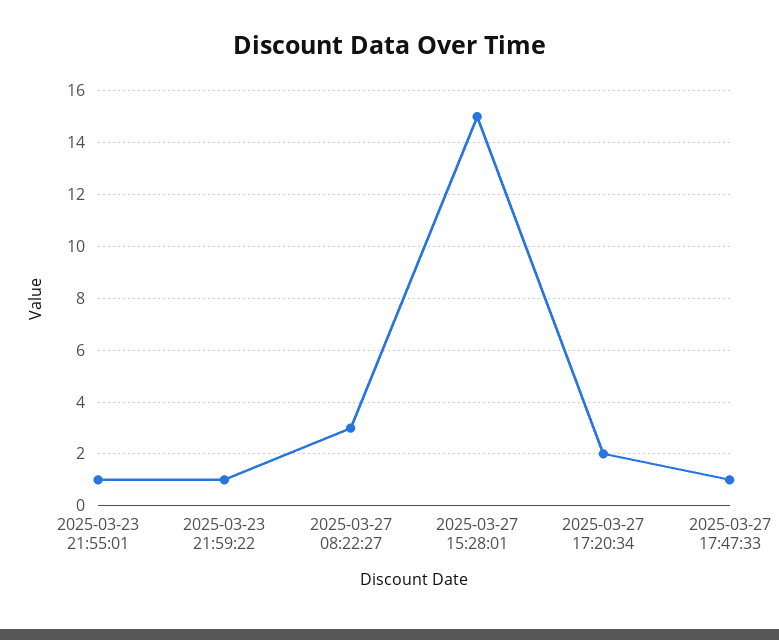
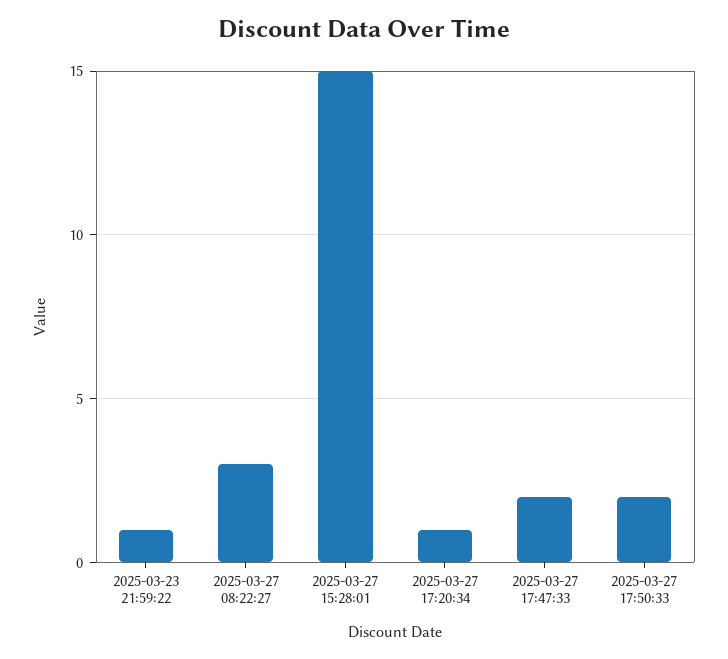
2025-03-23 21:55:01: 1 -> none
2025-03-27 17:20:34: 2 -> 1
2025-03-27 17:47:33: 1 -> 2
2025-03-27 17:50:33: none -> 2

